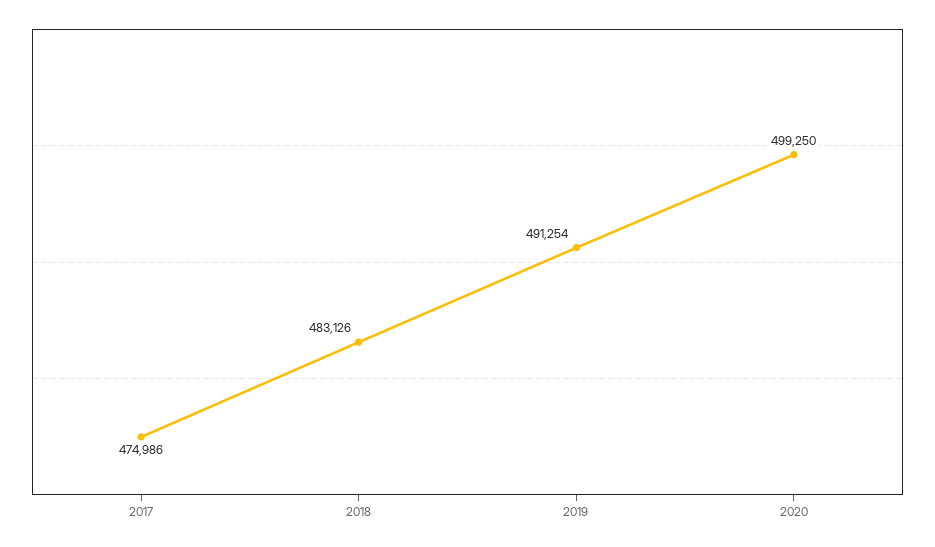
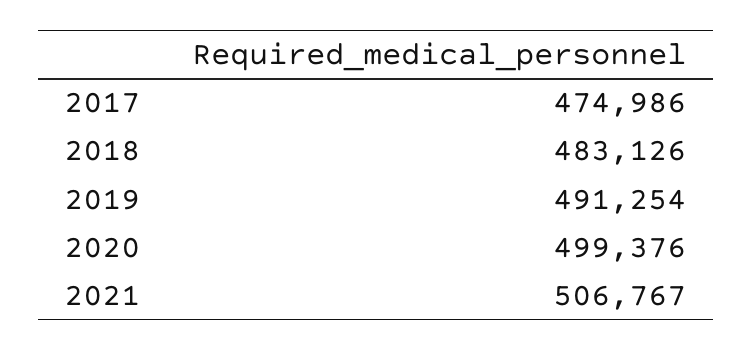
2020: 499250 -> 499376
2021: none -> 506767

